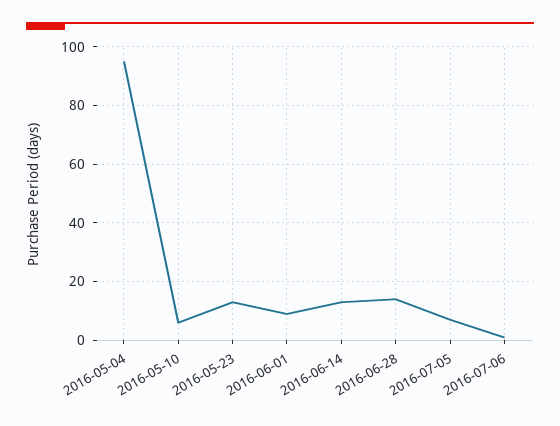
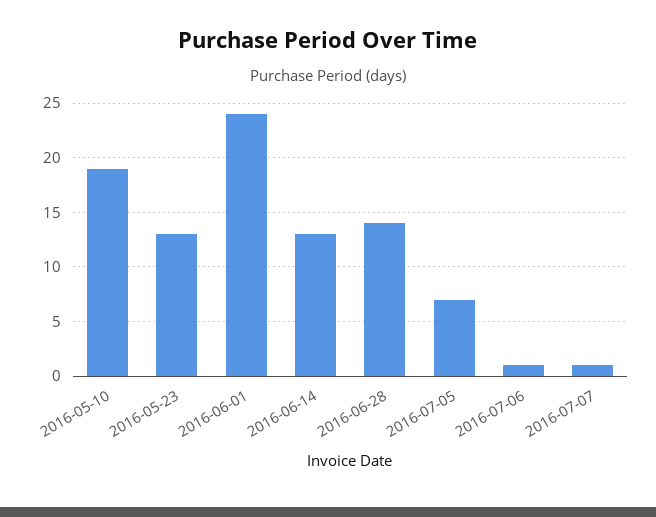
2016-05-04: 95 -> none
2016-05-10: 5 -> 19
2016-06-01: 10 -> 24
2016-07-07: none -> 1

